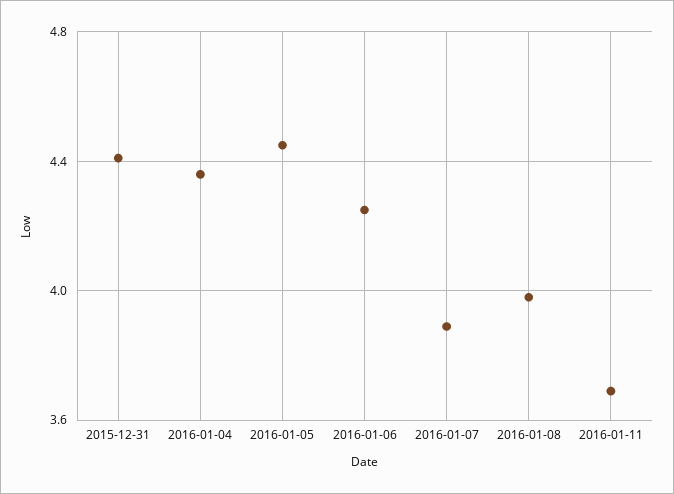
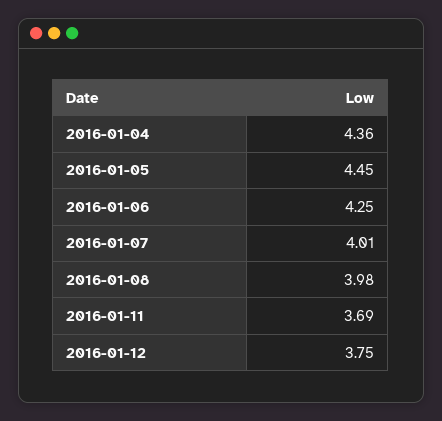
2015-12-31: 4.4 -> none
2016-01-07: 3.9 -> 4.01
2016-01-12: none -> 3.75

